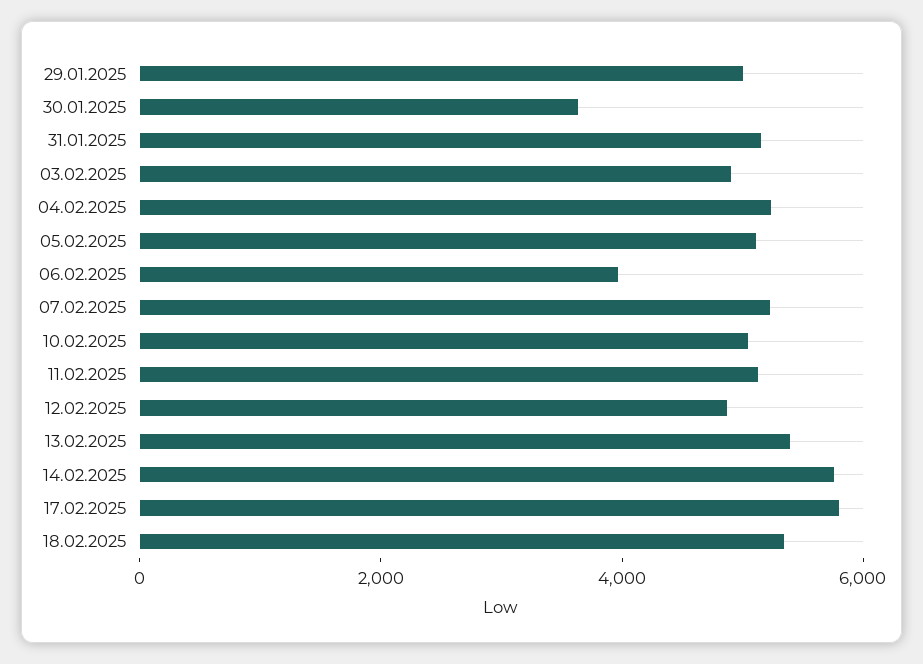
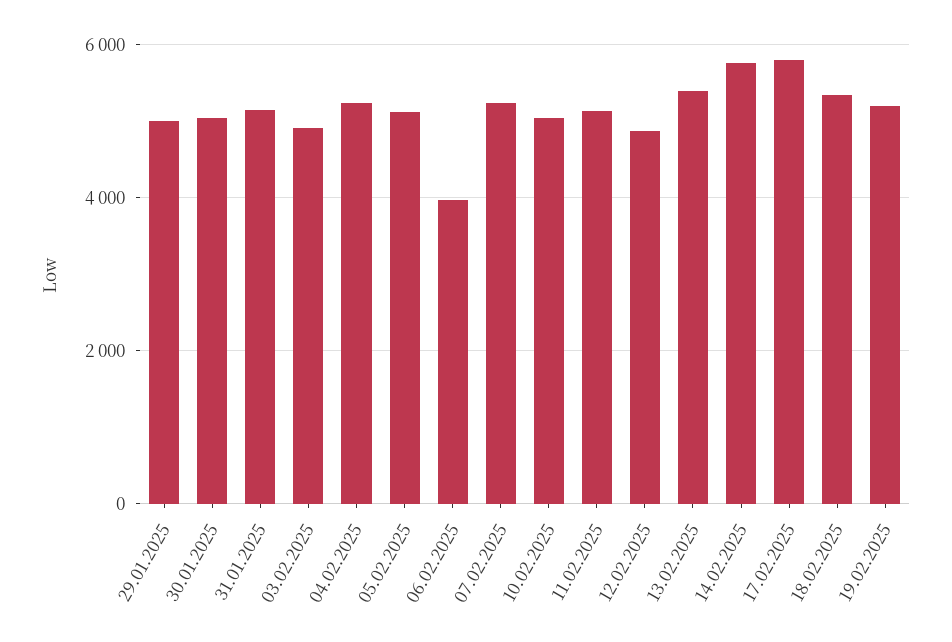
30.01.2025: 3500 -> 5000
19.02.2025: none -> 5200

